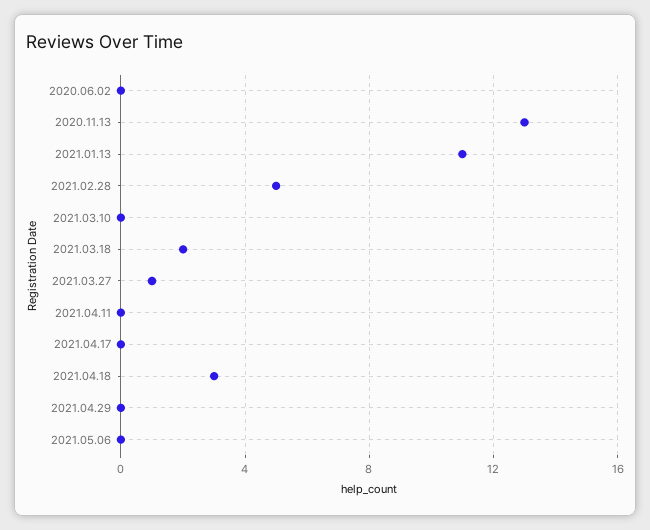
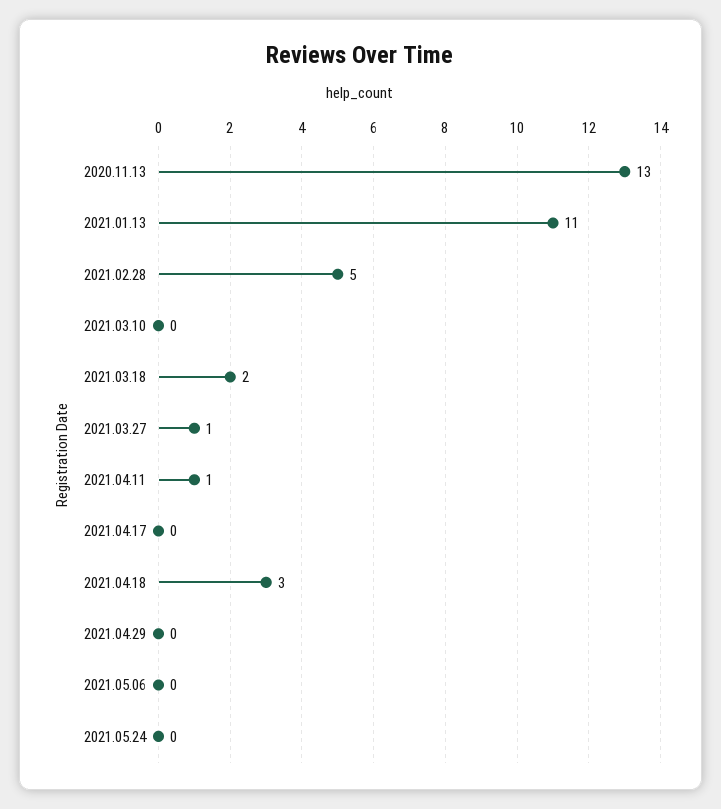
2020.06.02: 0 -> none
2021.04.11: 0 -> 1
2021.05.24: none -> 0

